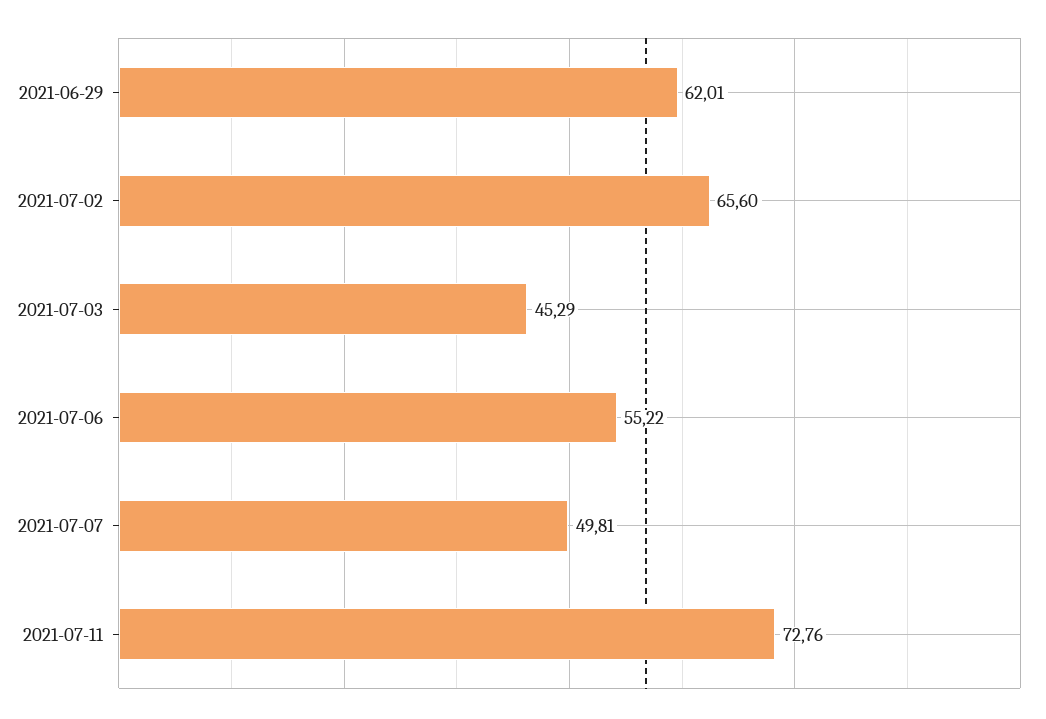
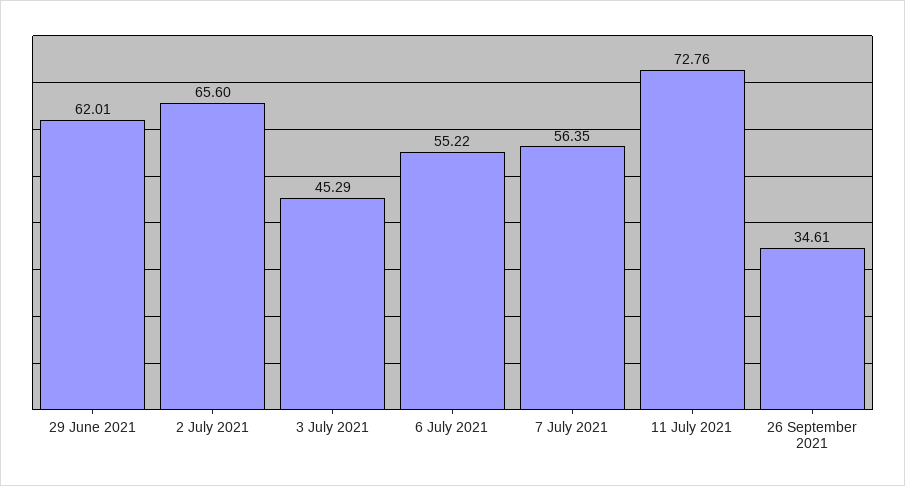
2021-07-07: 49.81 -> 56.35
26 September 2021: none -> 34.61

